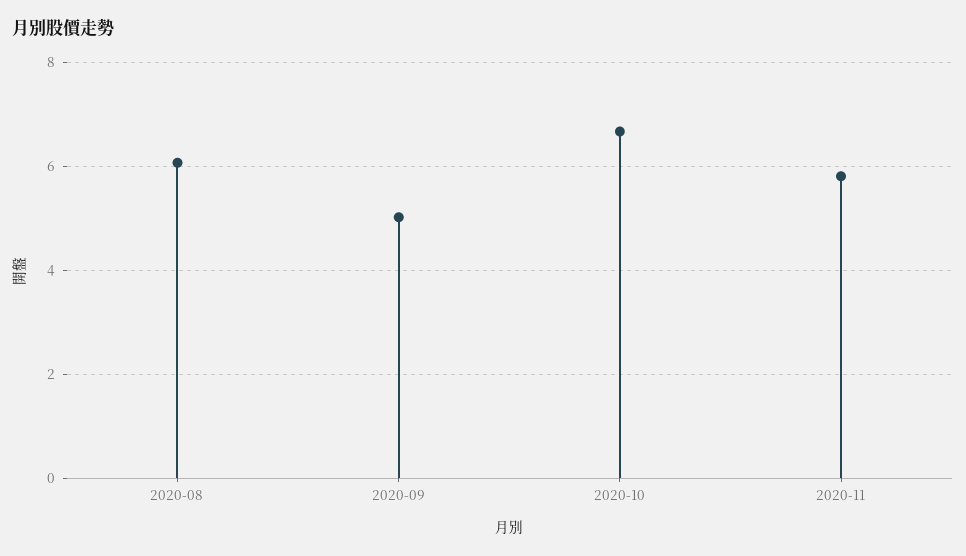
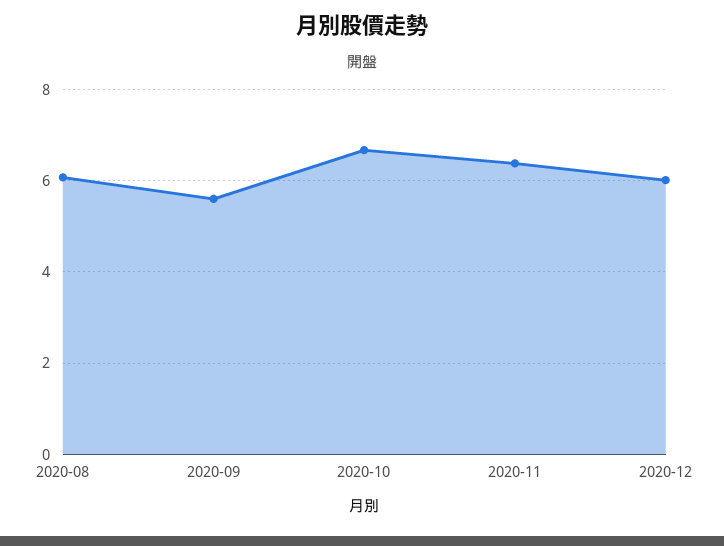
2020-09: 5 -> 5.6
2020-11: 5.8 -> 6.4
2020-12: none -> 6

